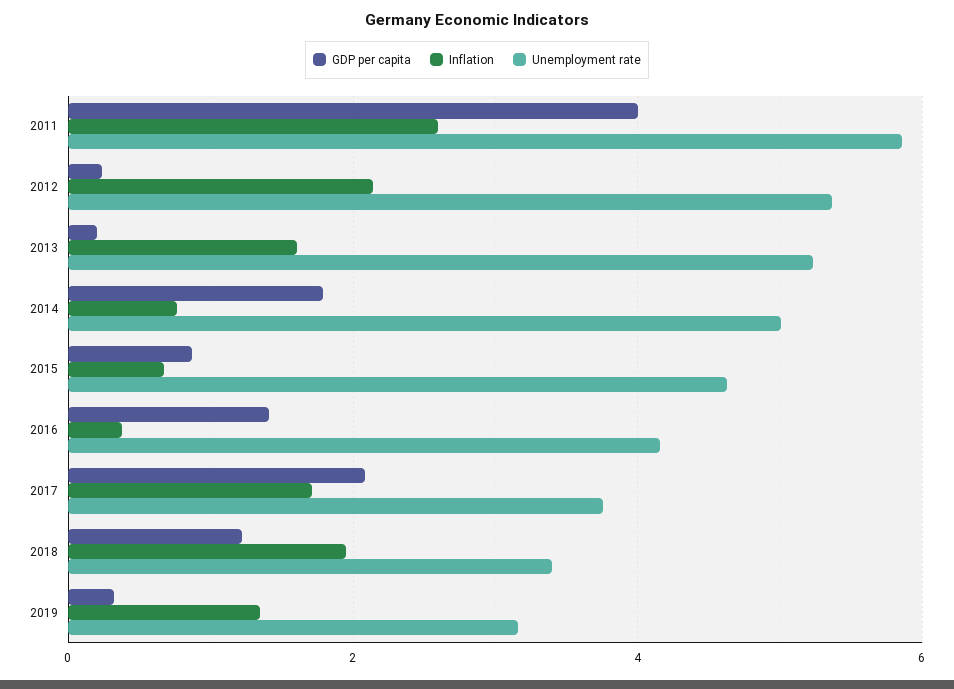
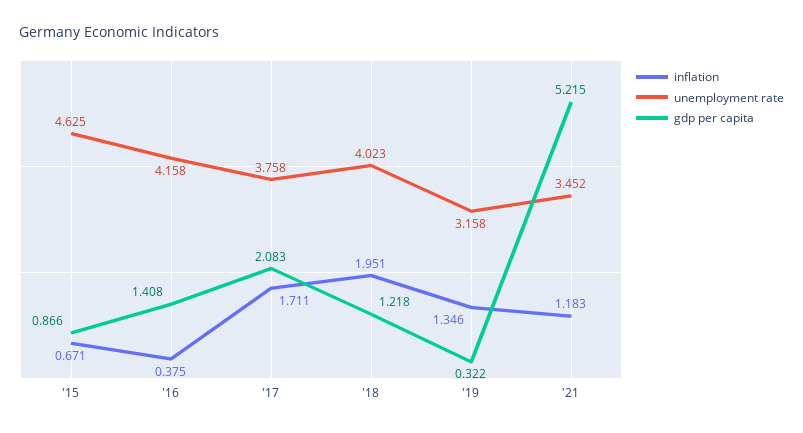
GDP per capita, 2011: 4 -> none
Inflation, 2011: 2.6 -> none
Unemployment rate, 2011: 5.8 -> none
GDP per capita, 2012: 0.2 -> none
Inflation, 2012: 2.2 -> none
Unemployment rate, 2012: 5.4 -> none
GDP per capita, 2013: 0.2 -> none
Inflation, 2013: 1.6 -> none
Unemployment rate, 2013: 5.2 -> none
GDP per capita, 2014: 1.8 -> none
Inflation, 2014: 0.8 -> none
Unemployment rate, 2014: 5 -> none
Unemployment rate, 2018: 3.4 -> 4.023
Inflation, '21: none -> 1.183
Unemployment rate, '21: none -> 3.452
GDP per capita, '21: none -> 5.215

